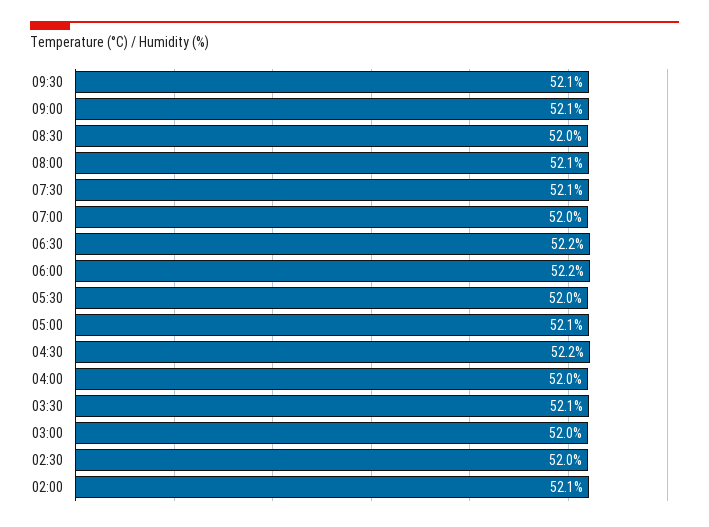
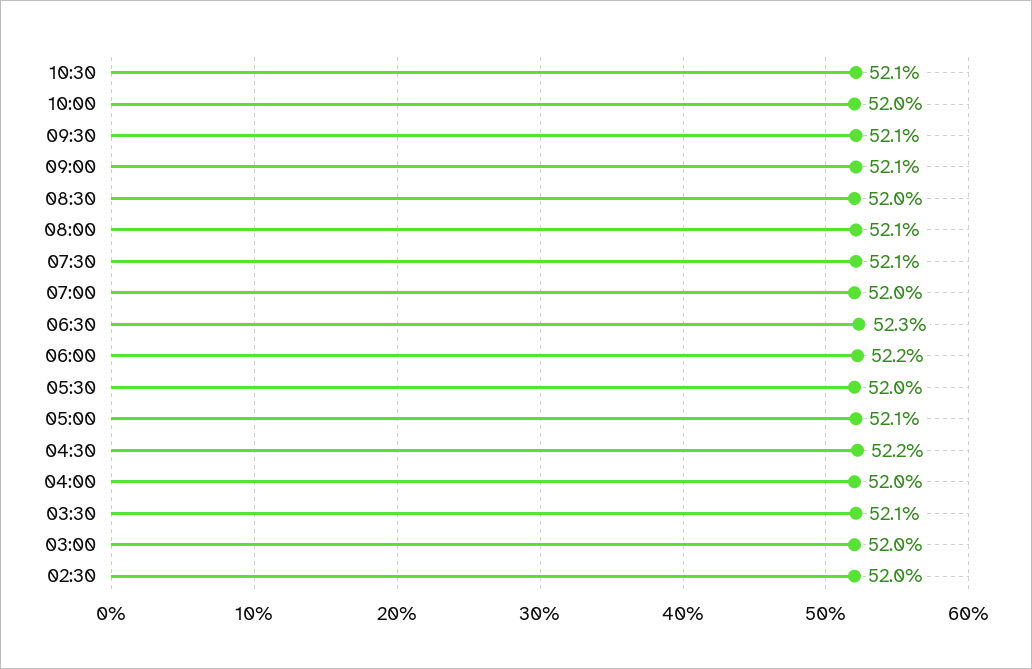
06:30: 52.2 -> 52.3
02:00: 52.1 -> none
10:30: none -> 52.1
10:00: none -> 52

